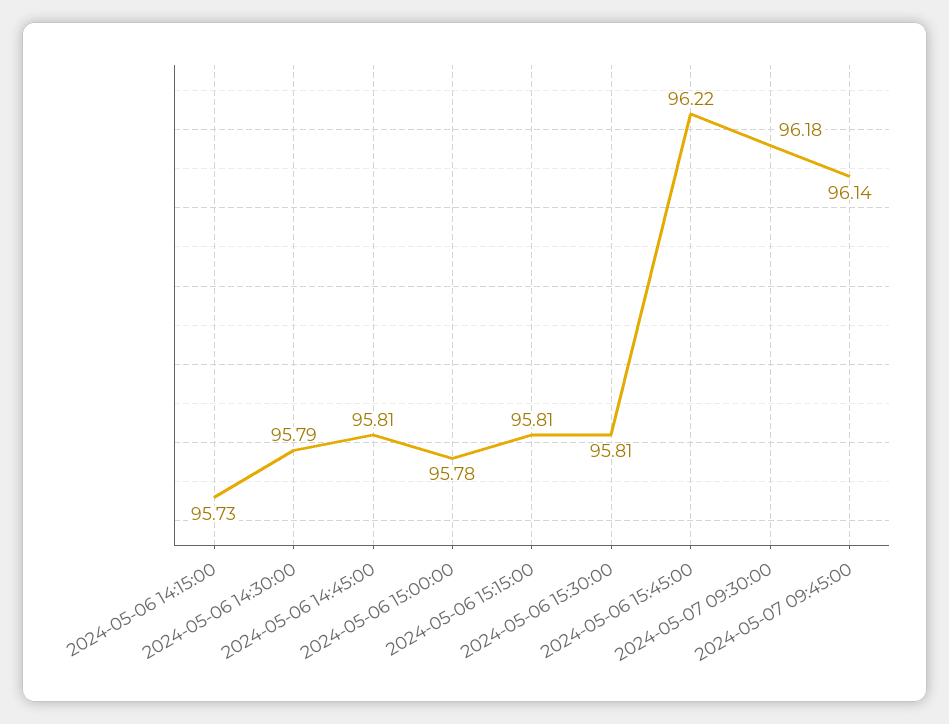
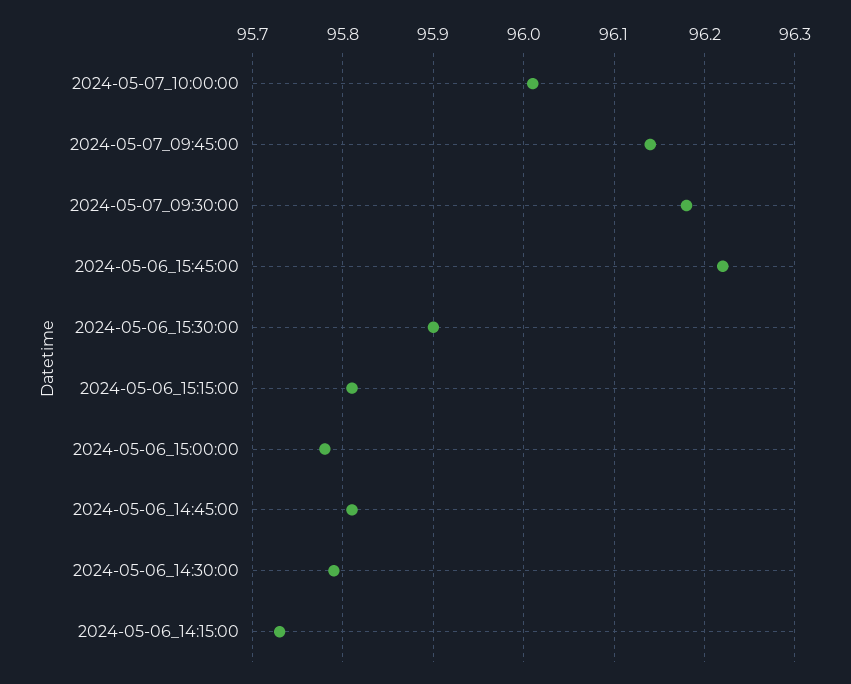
2024-05-06 15:30:00: 95.81 -> 95.9
2024-05-07_10:00:00: none -> 96.01

